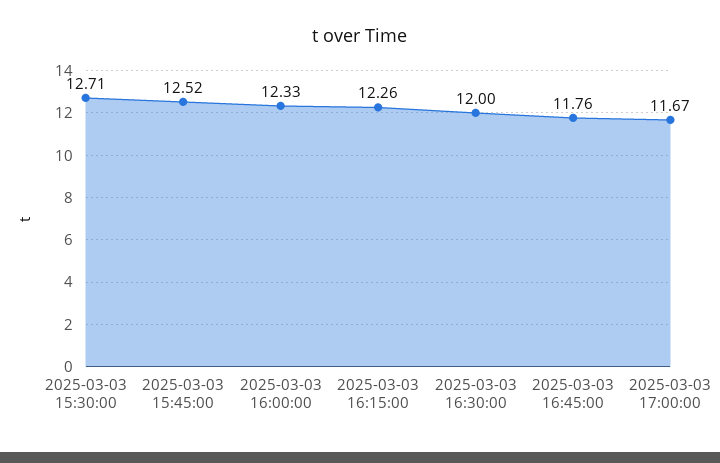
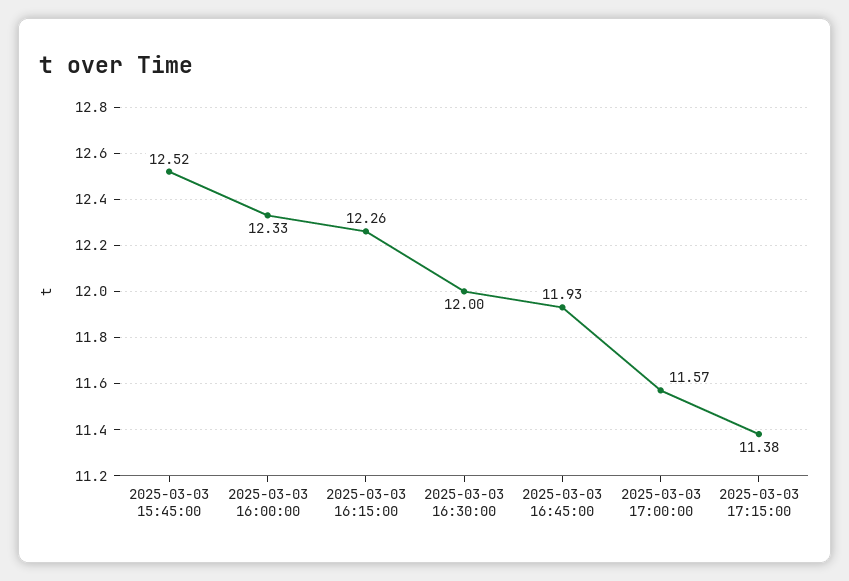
2025-03-03 15:30:00: 12.71 -> none
2025-03-03 16:45:00: 11.76 -> 11.93
2025-03-03 17:00:00: 11.67 -> 11.57
2025-03-03 17:15:00: none -> 11.38

